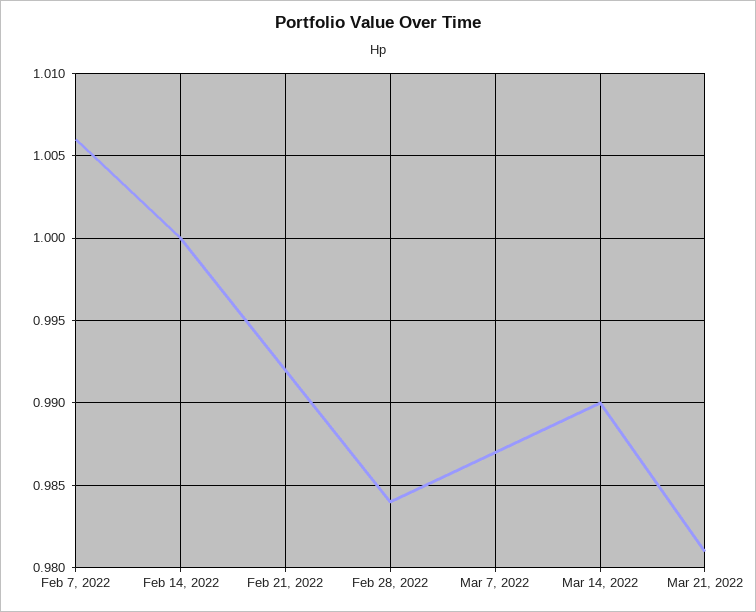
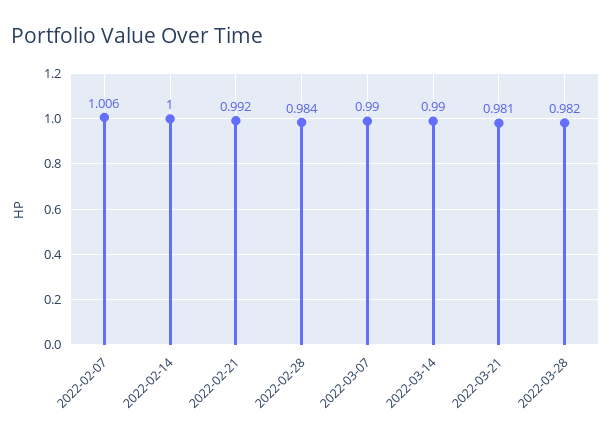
Mar 7, 2022: 0.987 -> 0.99
2022-03-28: none -> 0.982

